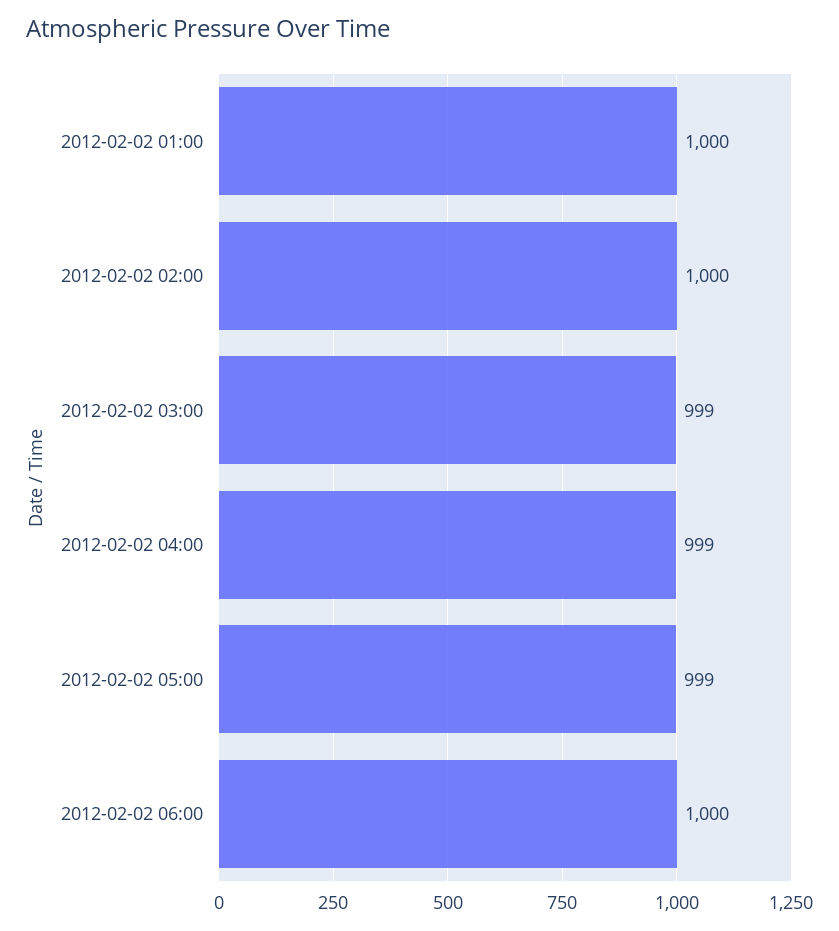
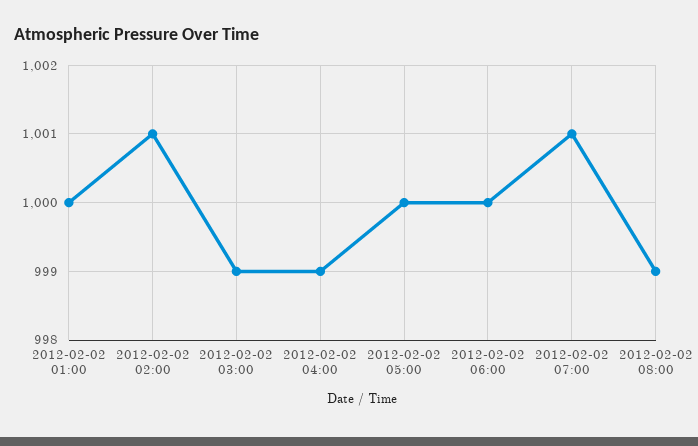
2012-02-02 02:00: 1000 -> 1001
2012-02-02 05:00: 999 -> 1000
2012-02-02 07:00: none -> 1001
2012-02-02 08:00: none -> 999

